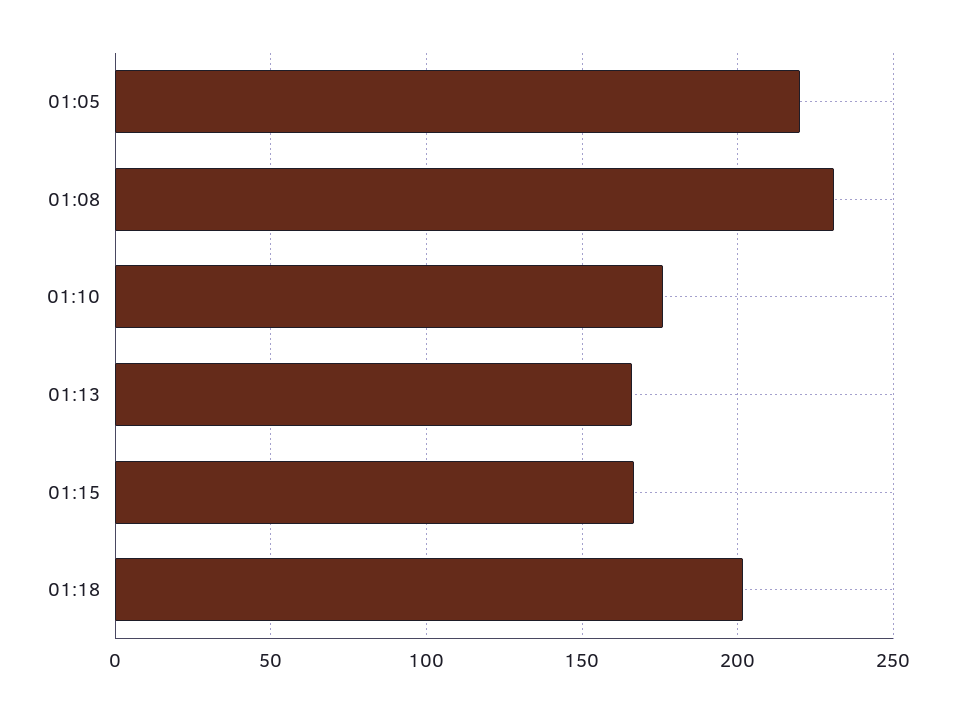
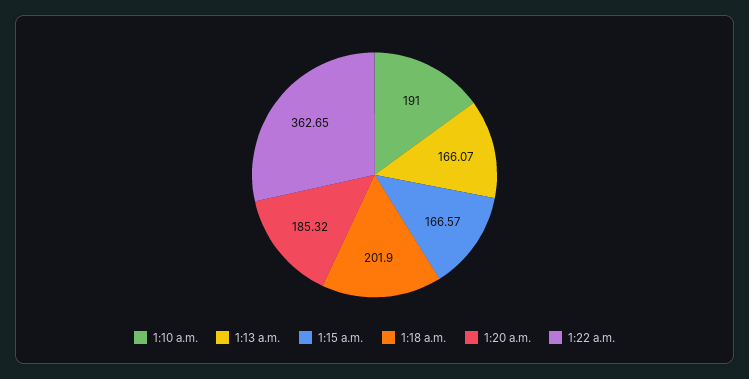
01:05: 220 -> none
01:08: 230 -> none
01:10: 175 -> 191
1:20 a.m.: none -> 185.32
1:22 a.m.: none -> 362.65

